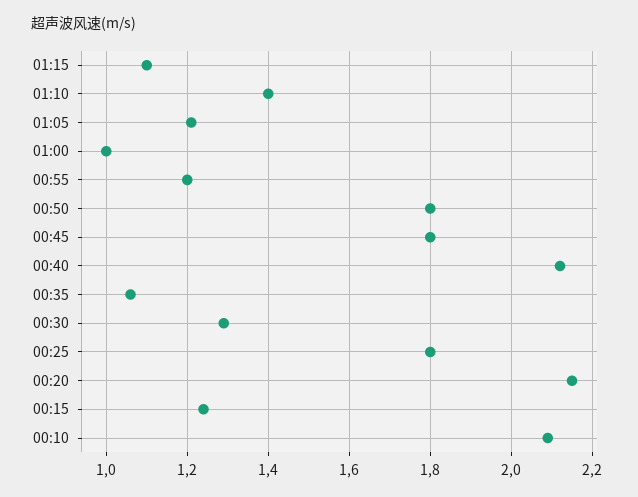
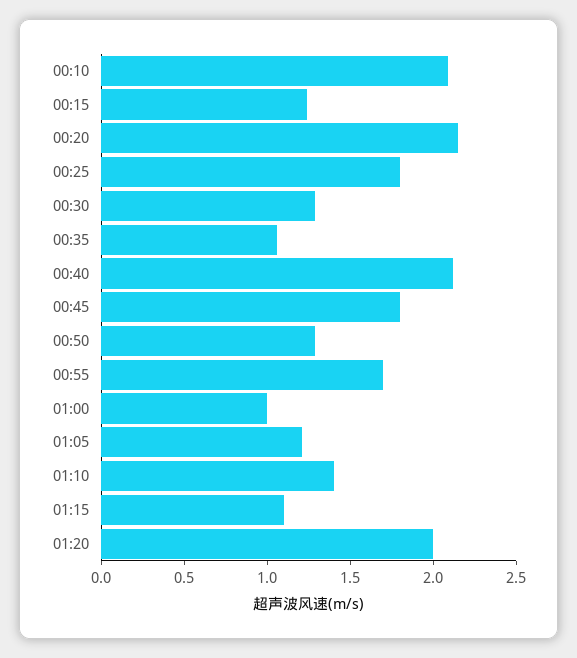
00:55: 1.2 -> 1.7
00:50: 1.8 -> 1.3
01:20: none -> 2

